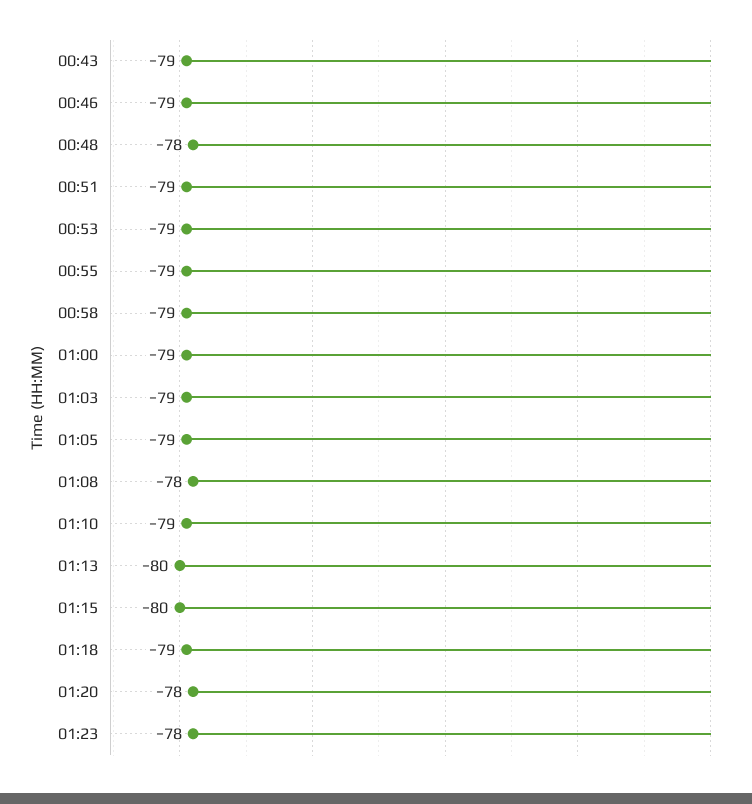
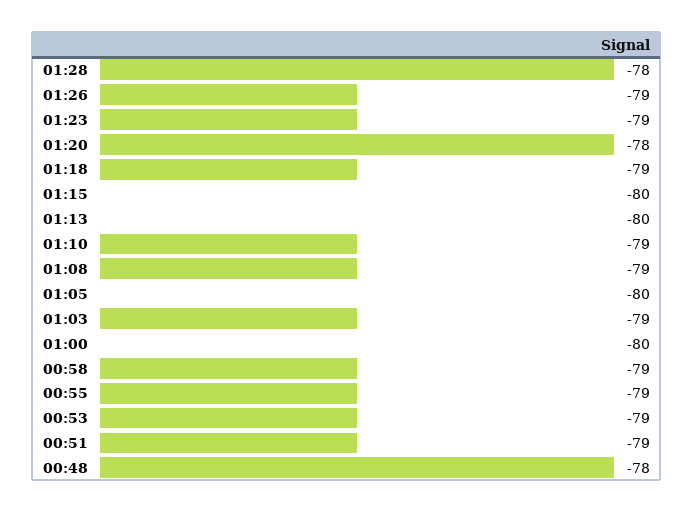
00:43: -79 -> none
00:46: -79 -> none
01:00: -79 -> -80
01:05: -79 -> -80
01:08: -78 -> -79
01:23: -78 -> -79
01:28: none -> -78
01:26: none -> -79

